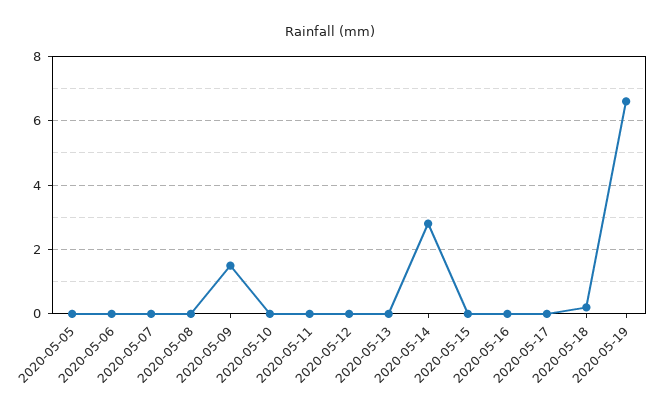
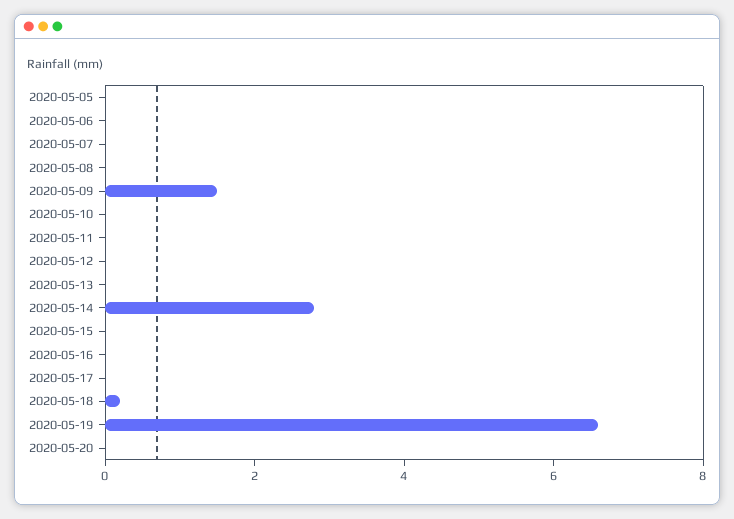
2020-05-20: none -> 0

